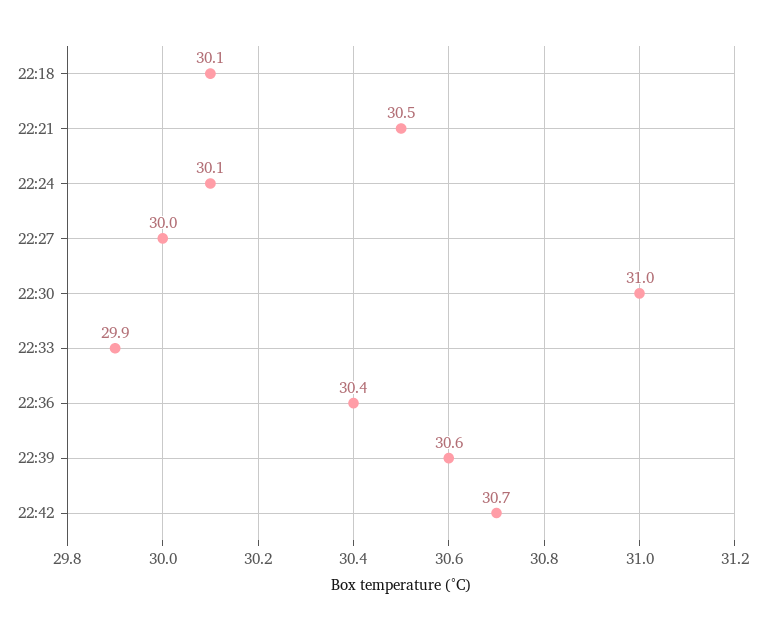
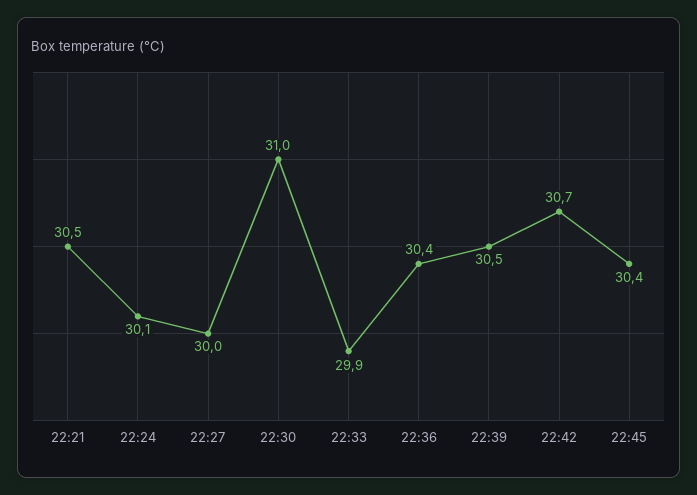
22:18: 30.1 -> none
22:39: 30.6 -> 30.5
22:45: none -> 30.4

